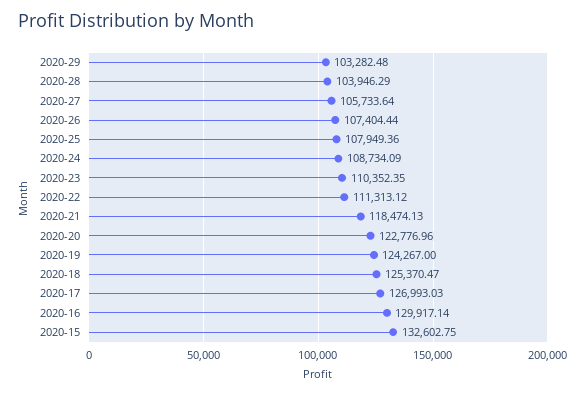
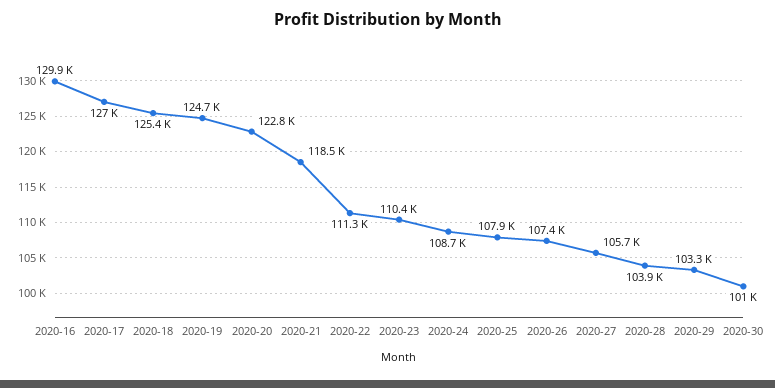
2020-19: 124267 -> 124700
2020-15: 132602.75 -> none
2020-30: none -> 101000

